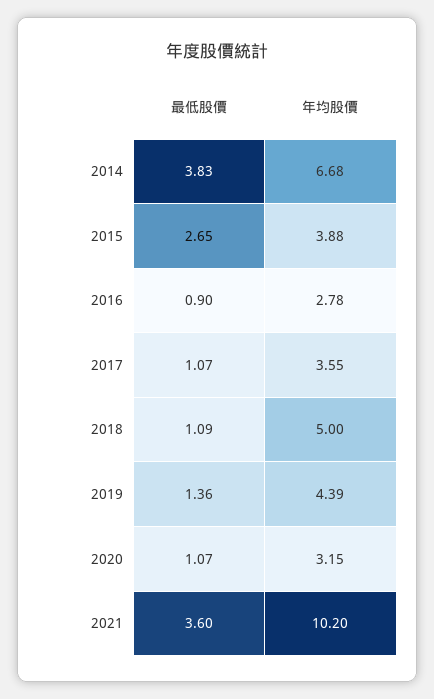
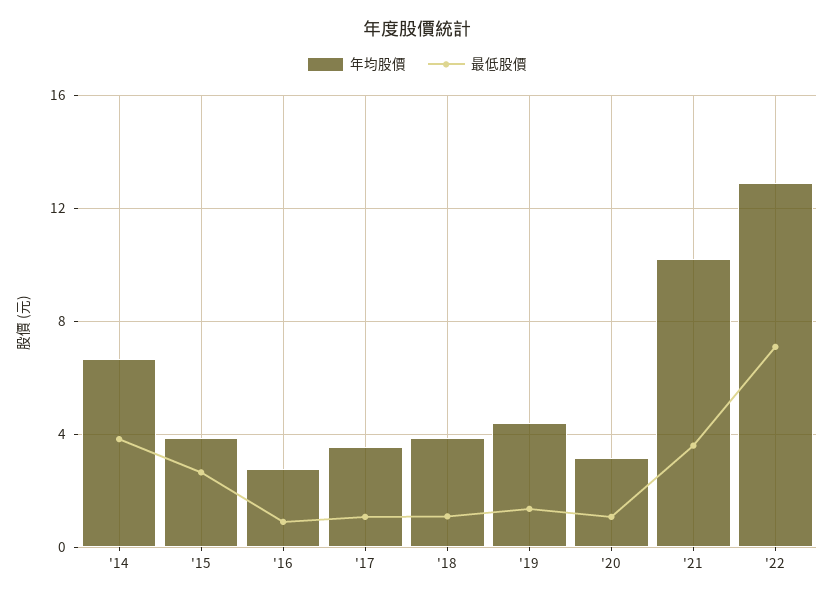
年均股價, 2018: 5 -> 4
年均股價, '22: none -> 13
最低股價, '22: none -> 7

